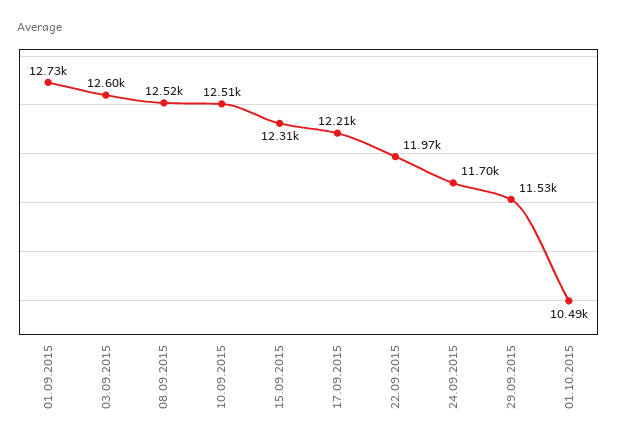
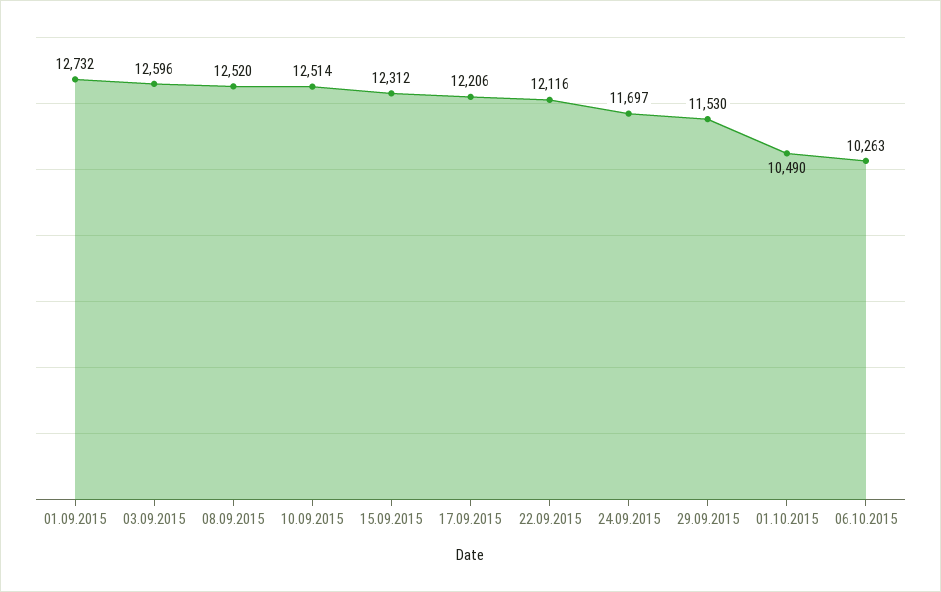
22.09.2015: 11970 -> 12116
06.10.2015: none -> 10263

